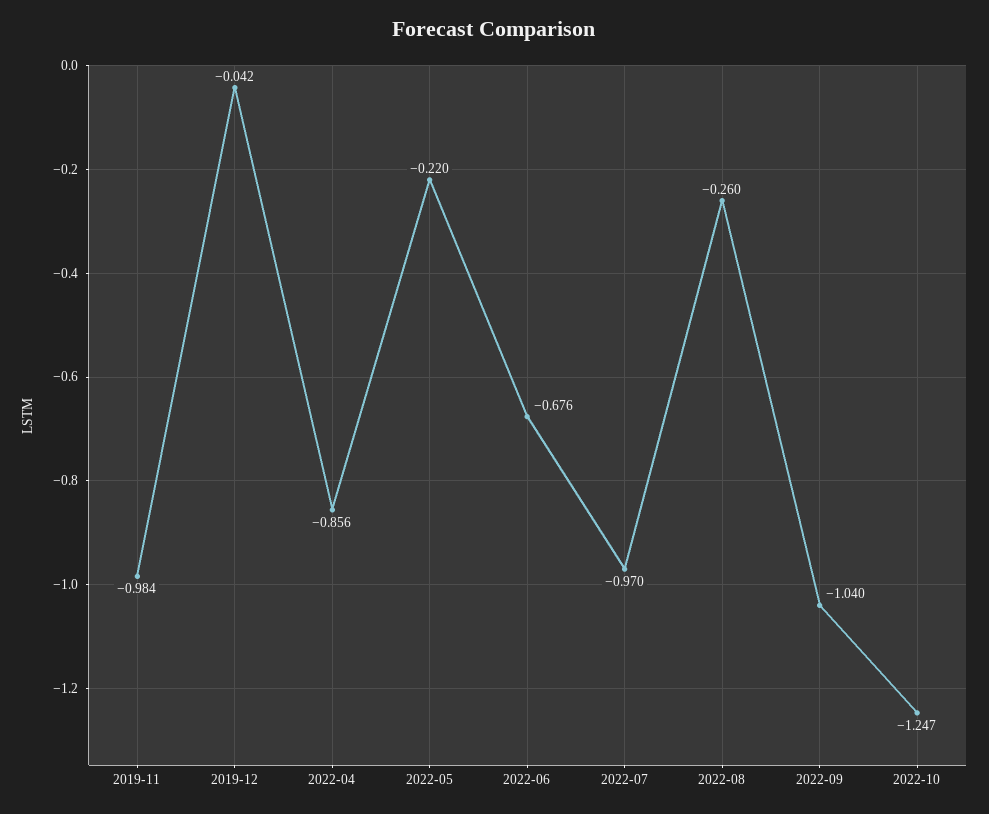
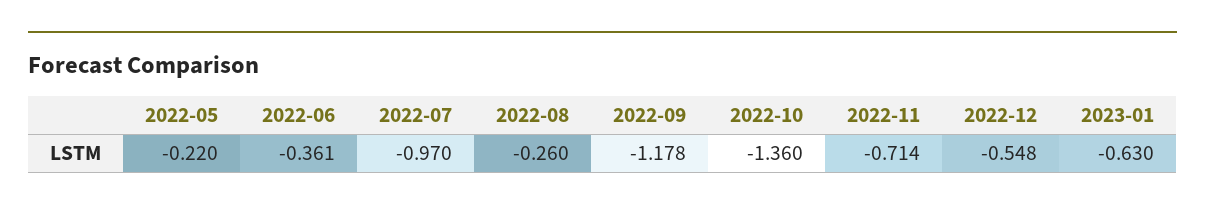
2019-11: -0.984 -> none
2019-12: -0.042 -> none
2022-04: -0.856 -> none
2022-06: -0.676 -> -0.361
2022-09: -1.04 -> -1.178
2022-10: -1.247 -> -1.36
2022-11: none -> -0.714
2022-12: none -> -0.548
2023-01: none -> -0.63

